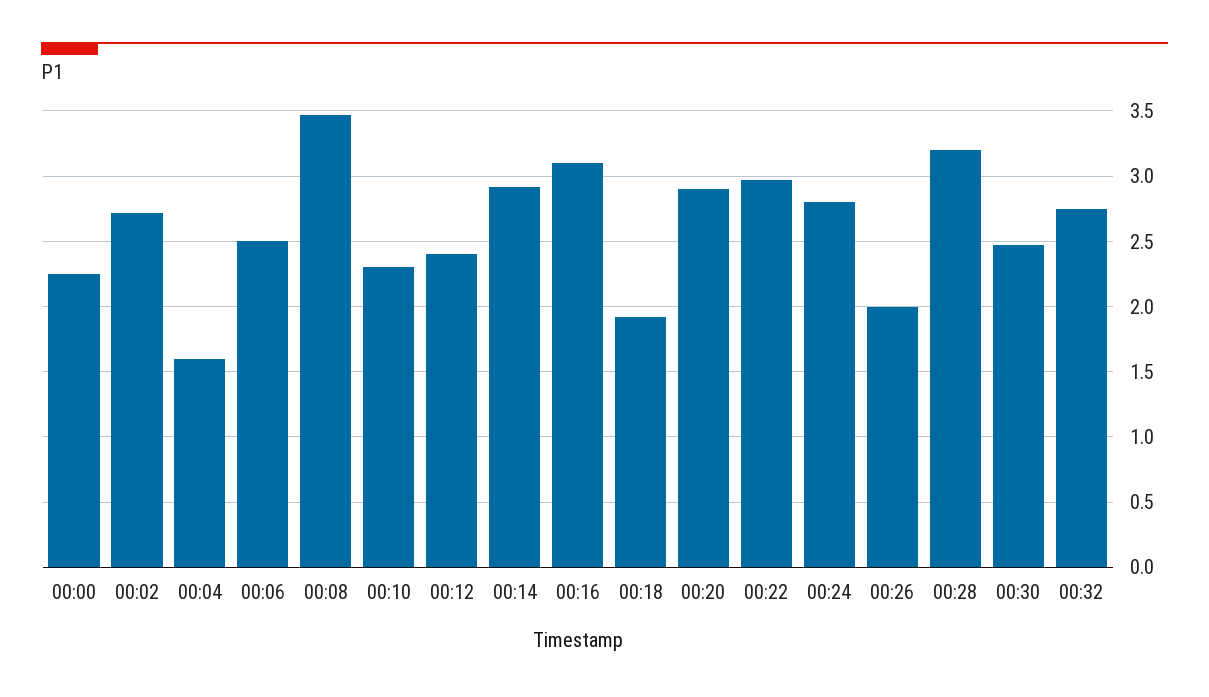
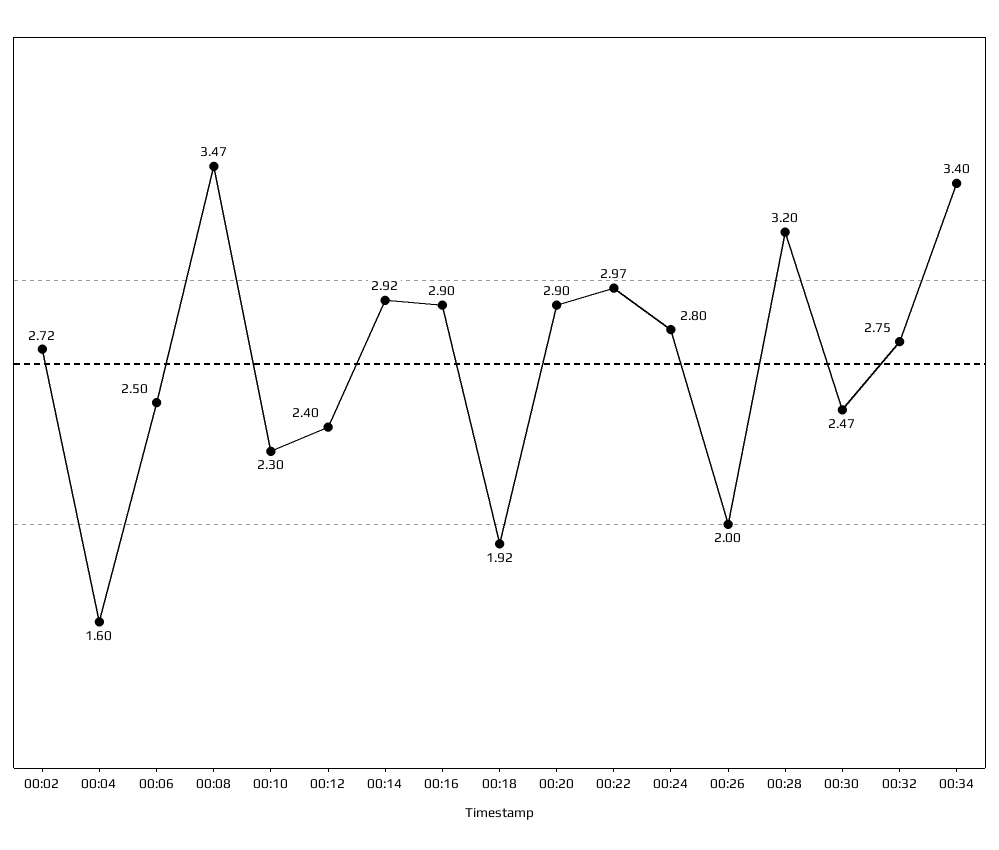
00:00: 2.25 -> none
00:16: 3.1 -> 2.9
00:34: none -> 3.4

